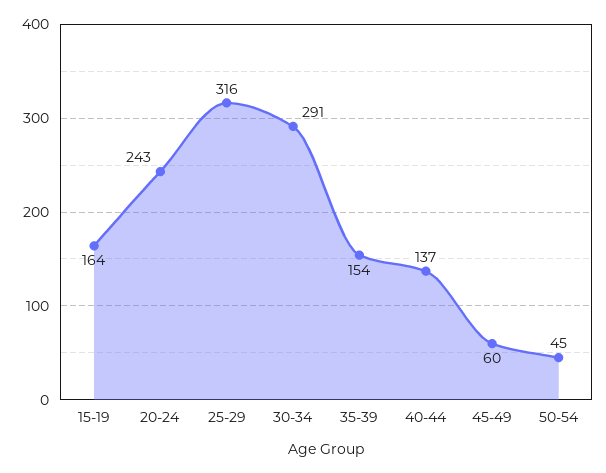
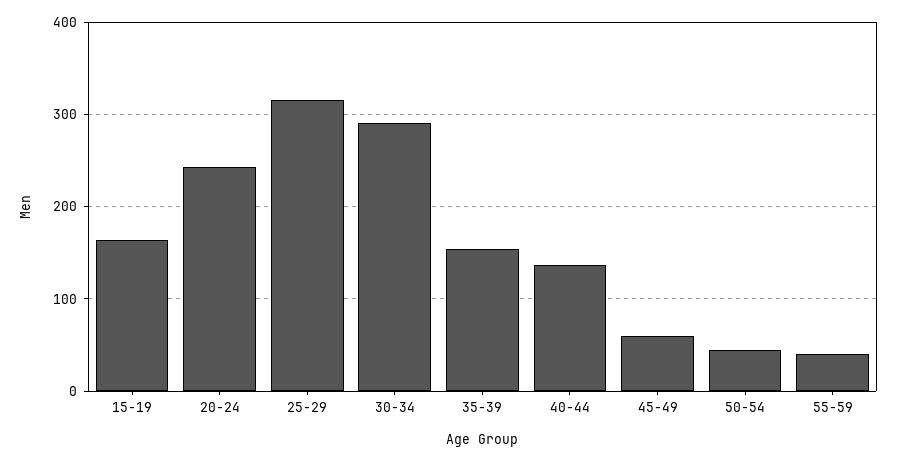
55-59: none -> 40

